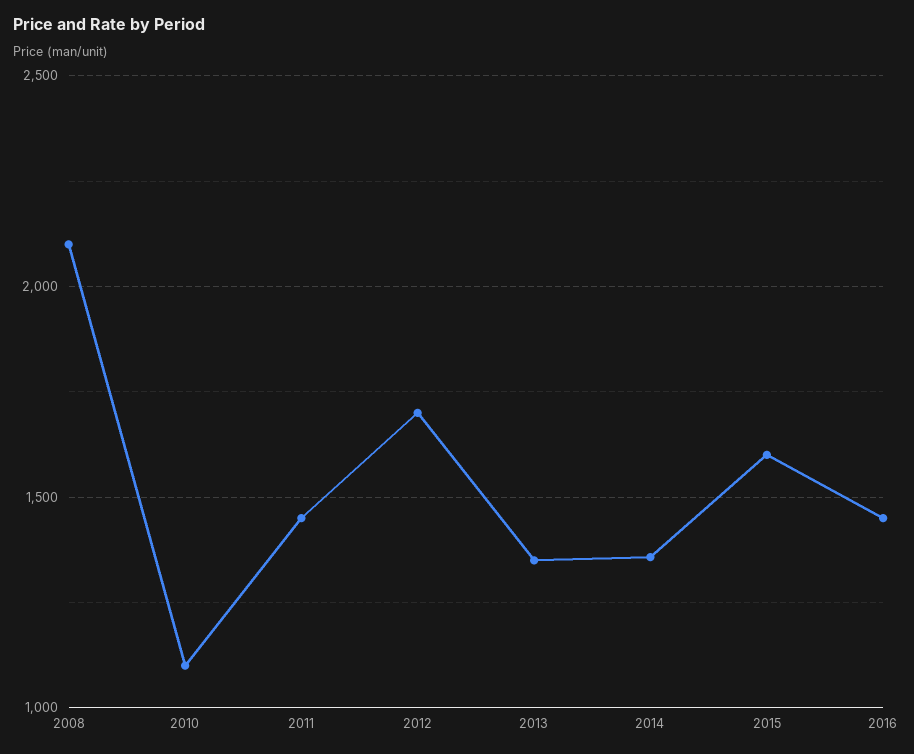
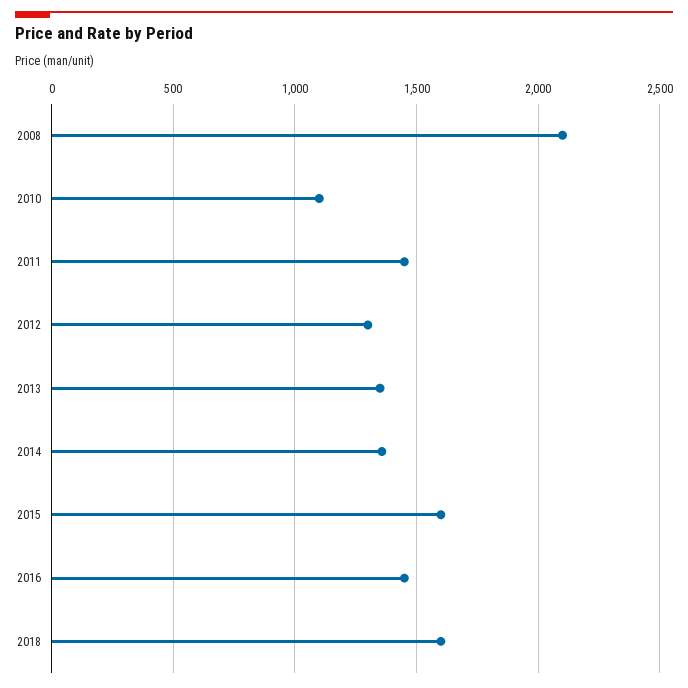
2012: 1700 -> 1300
2018: none -> 1600

